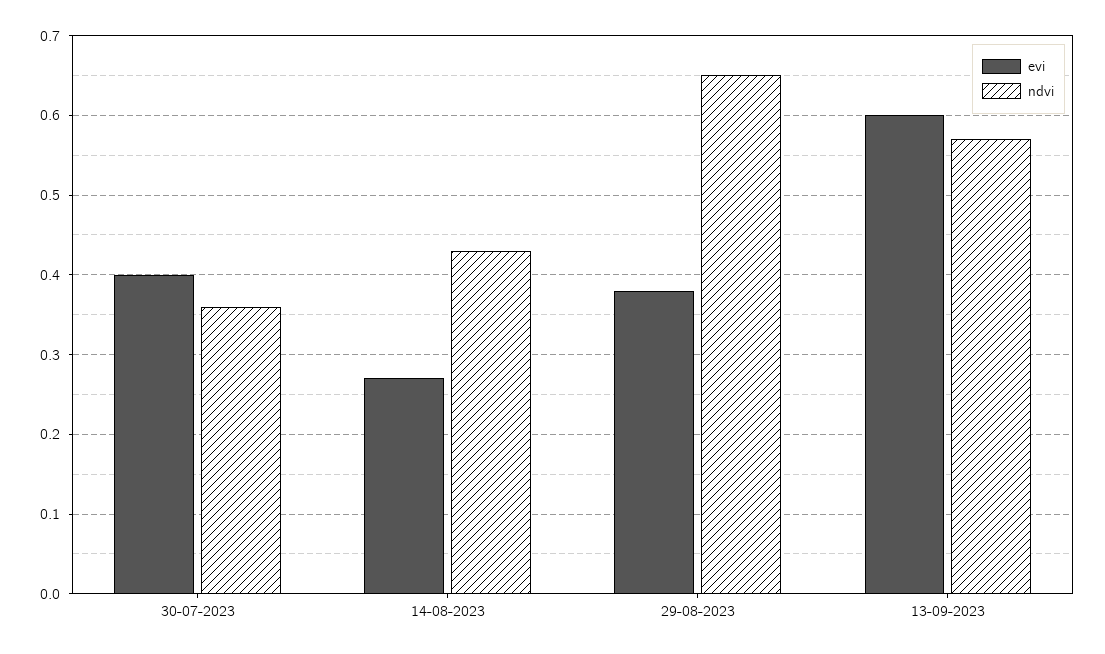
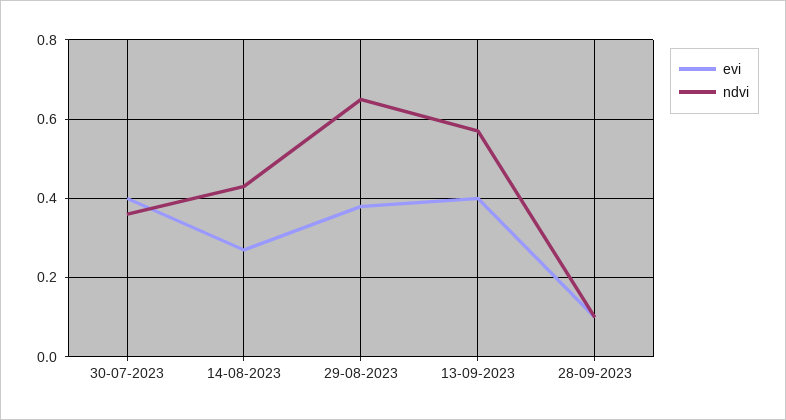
evi, 13-09-2023: 0.6 -> 0.4
evi, 28-09-2023: none -> 0.1
ndvi, 28-09-2023: none -> 0.1

